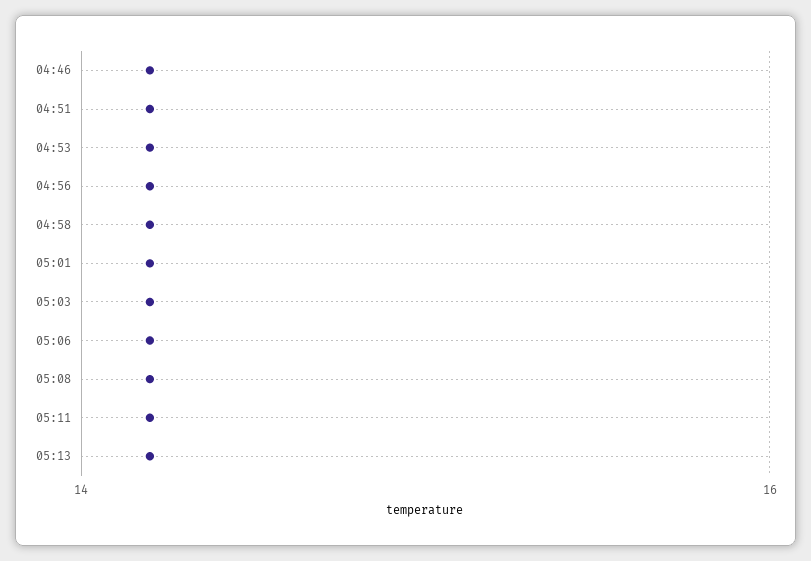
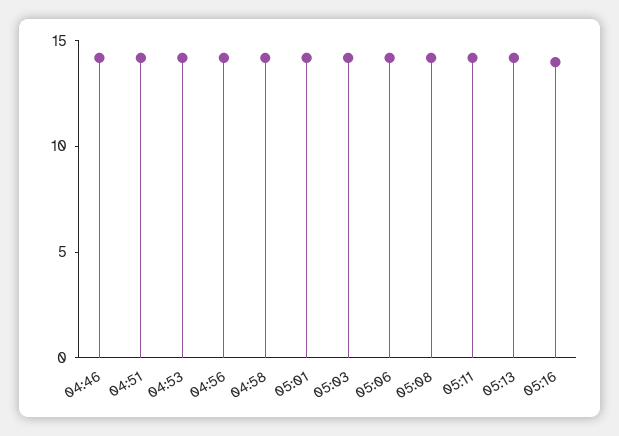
05:16: none -> 14

